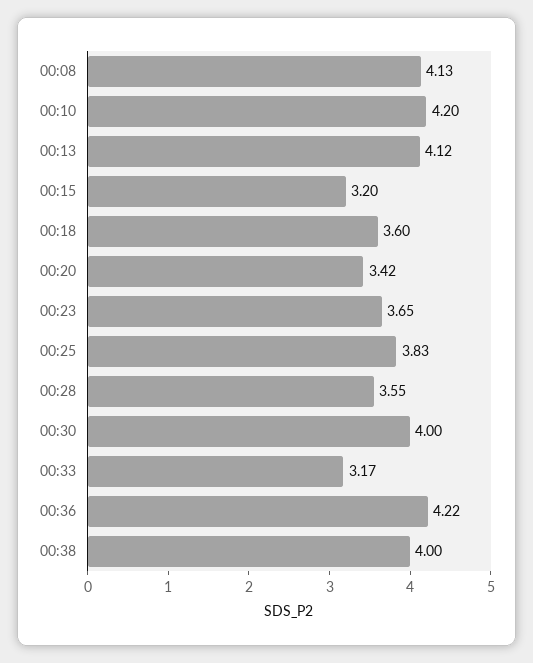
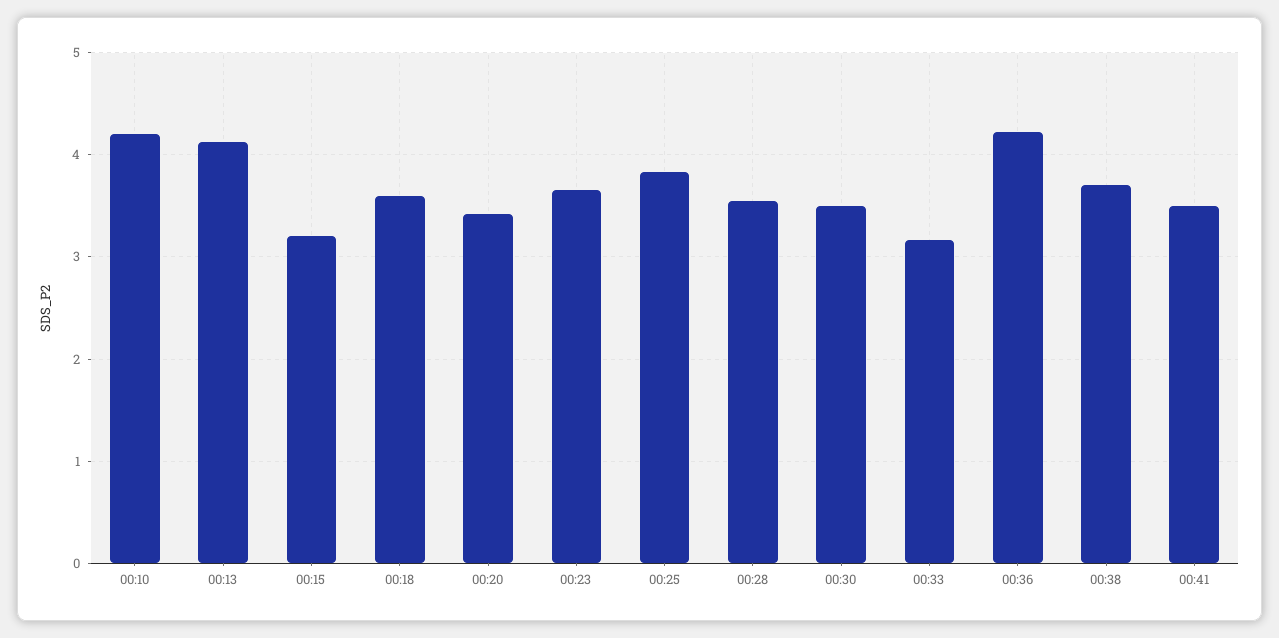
00:08: 4.13 -> none
00:30: 4 -> 3.5
00:38: 4 -> 3.7
00:41: none -> 3.5

